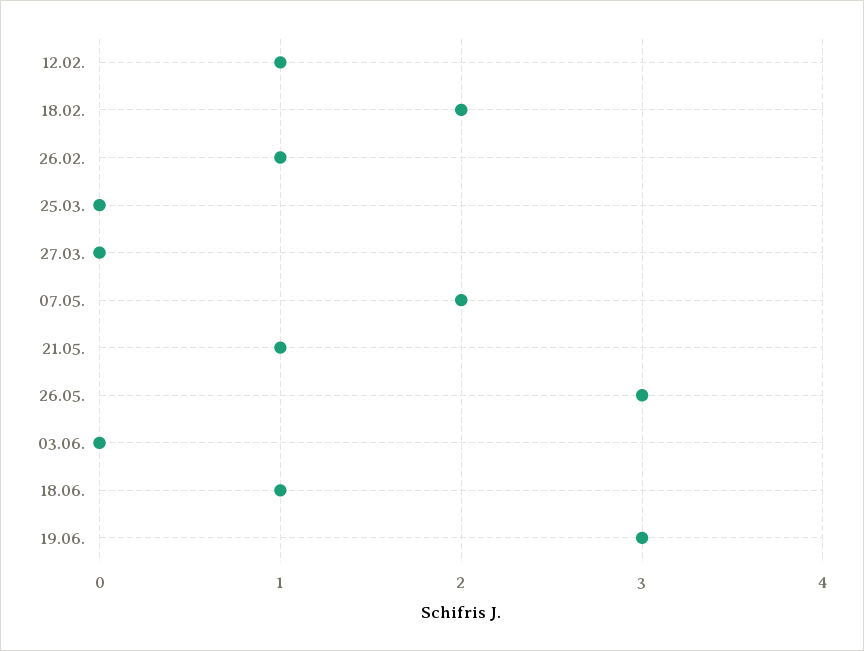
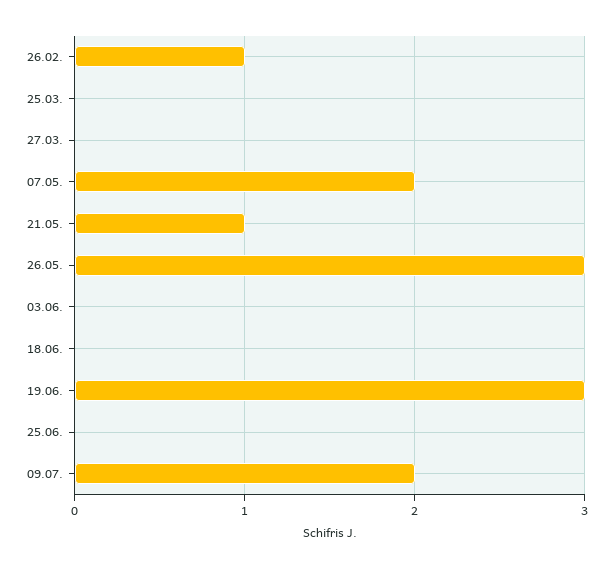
12.02.: 1 -> none
18.02.: 2 -> none
18.06.: 1 -> 0
25.06.: none -> 0
09.07.: none -> 2

